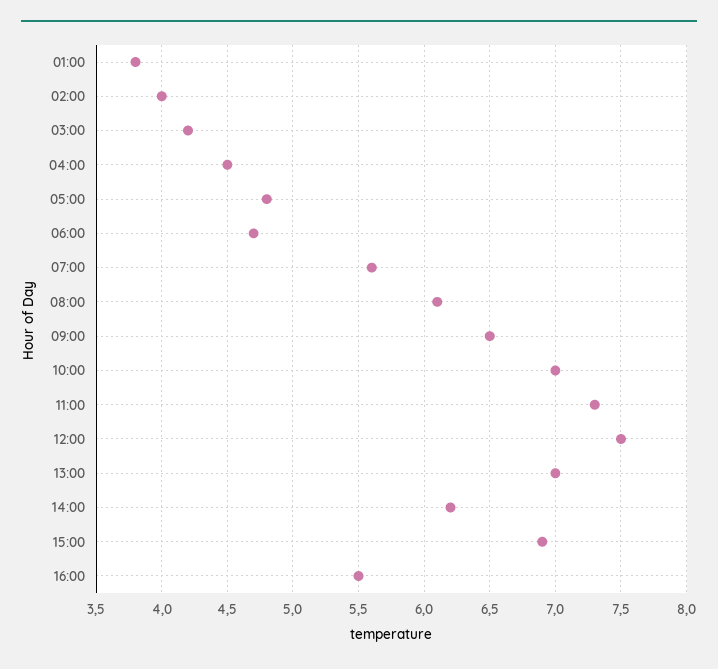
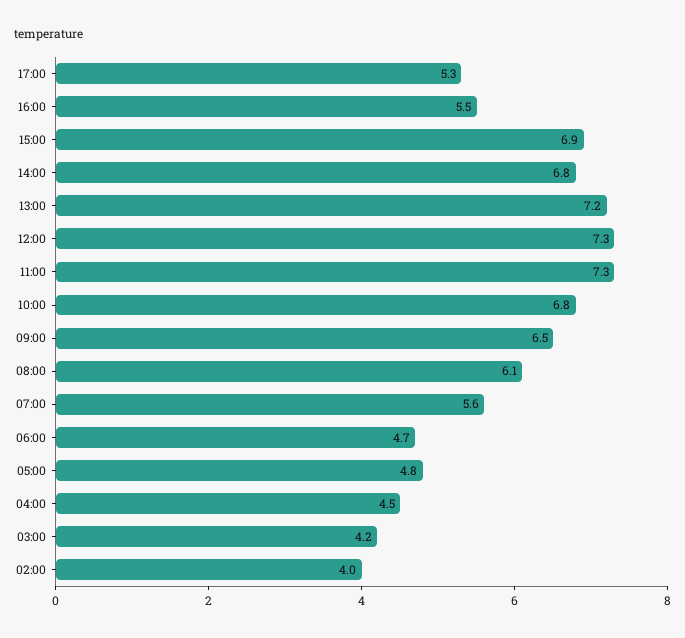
01:00: 3.8 -> none
10:00: 7 -> 6.8
12:00: 7.5 -> 7.3
13:00: 7 -> 7.2
14:00: 6.2 -> 6.8
17:00: none -> 5.3

